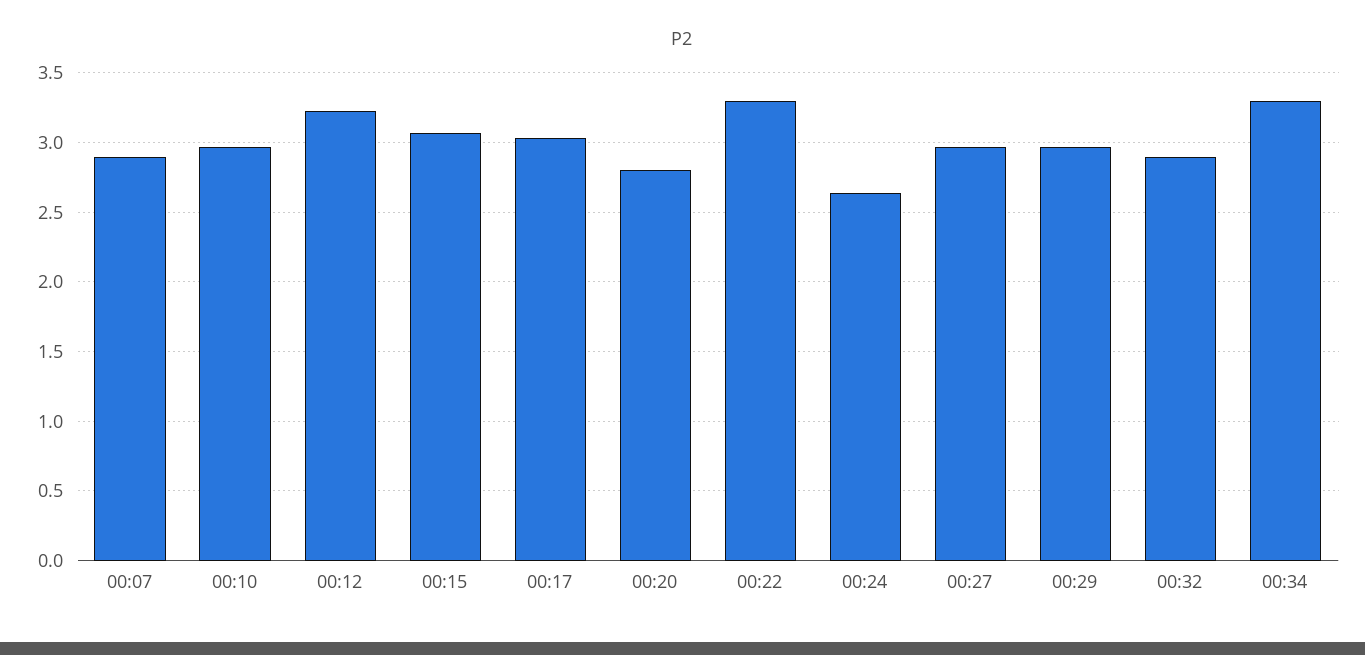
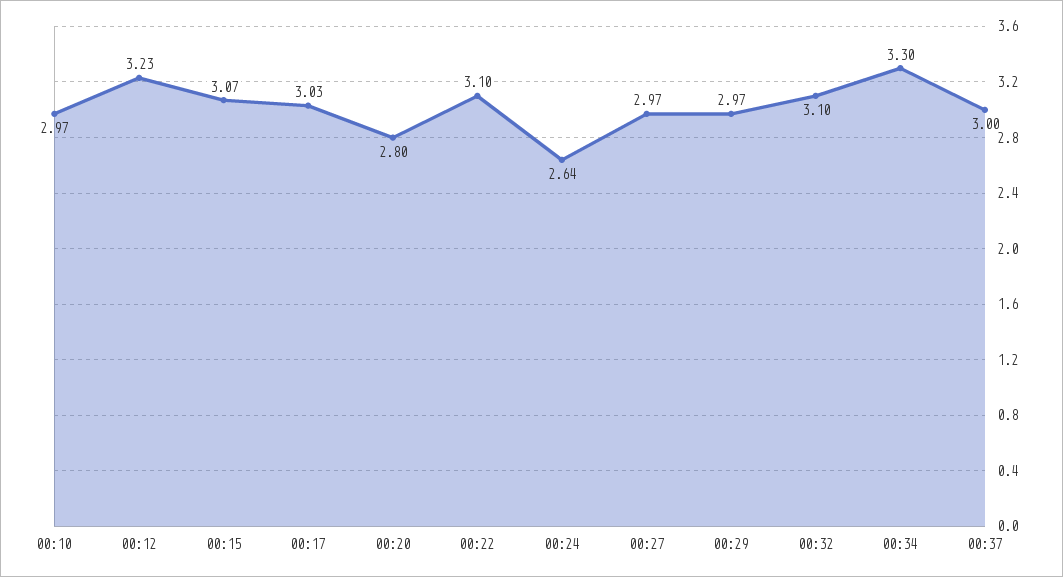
00:07: 2.9 -> none
00:22: 3.3 -> 3.1
00:32: 2.9 -> 3.1
00:37: none -> 3

